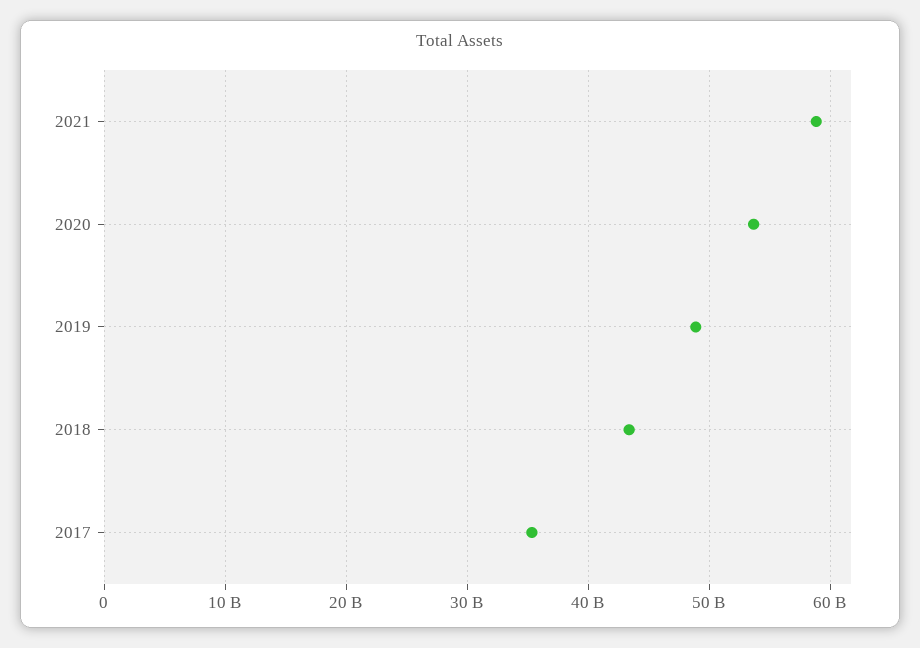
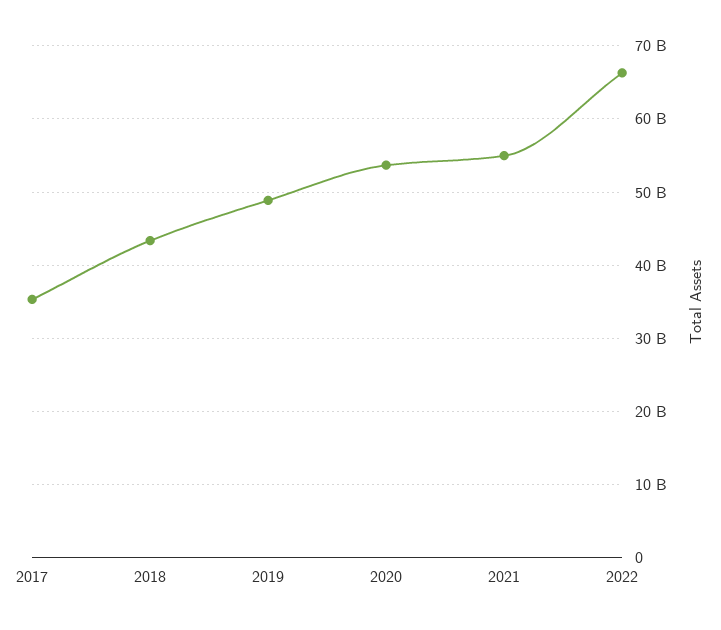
2021: 59000000000 -> 55000000000
2022: none -> 66000000000

